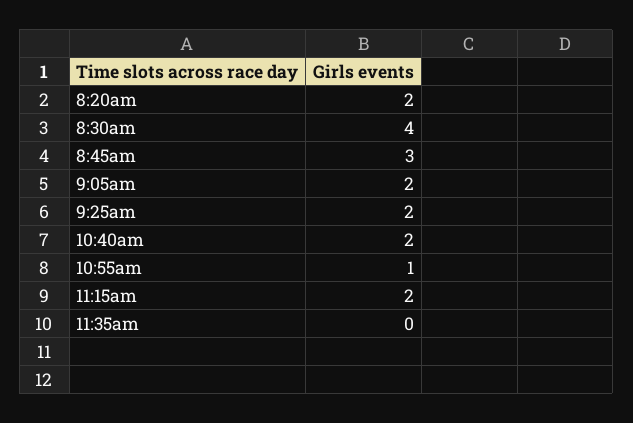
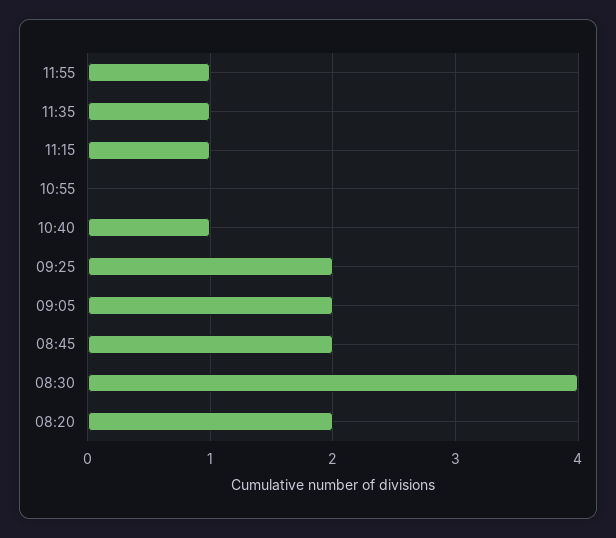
8:45am: 3 -> 2
10:40am: 2 -> 1
10:55am: 1 -> 0
11:15am: 2 -> 1
11:35am: 0 -> 1
11:55: none -> 1

